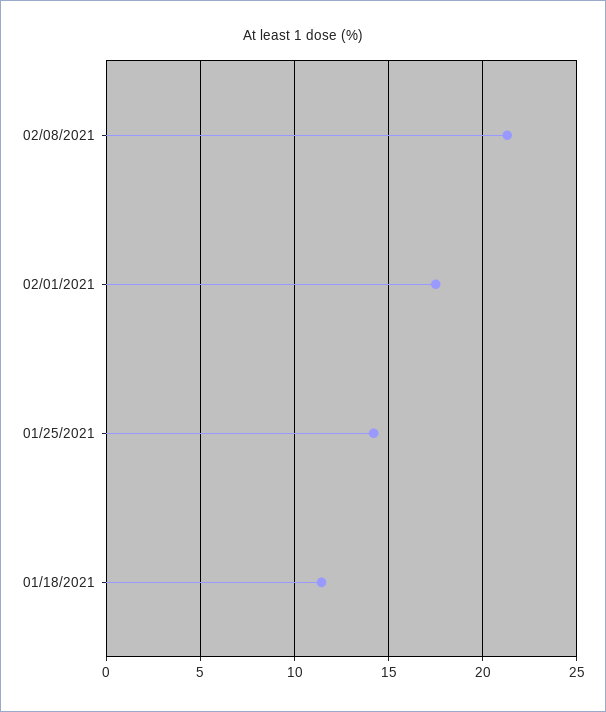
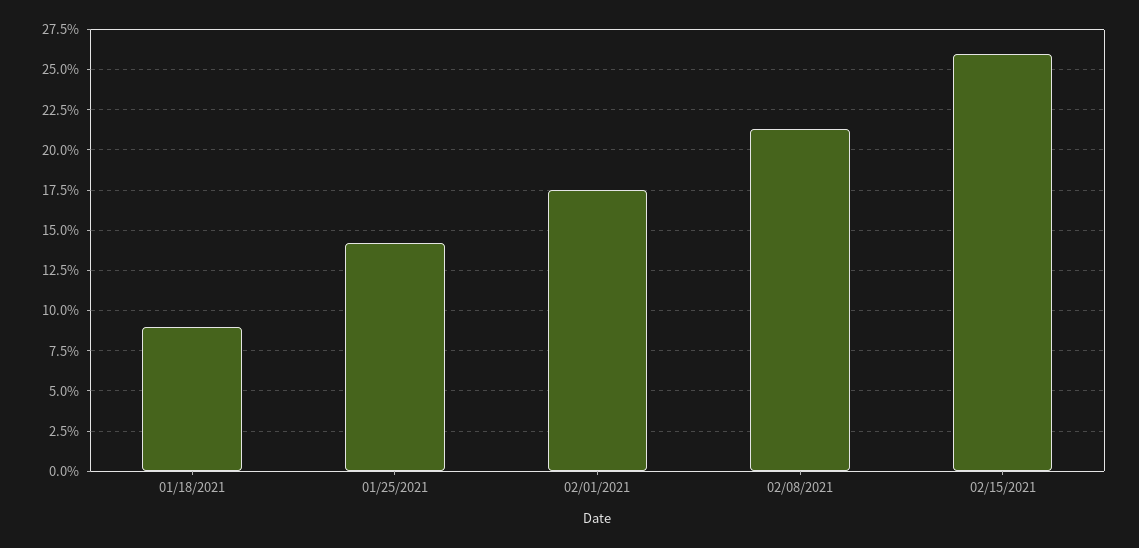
01/18/2021: 11.5 -> 9
02/15/2021: none -> 26

